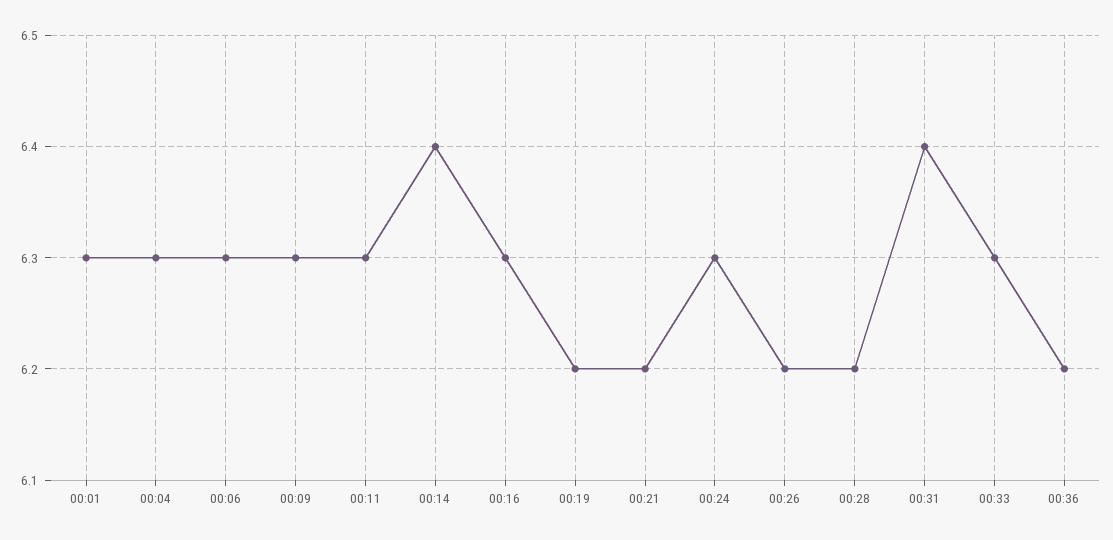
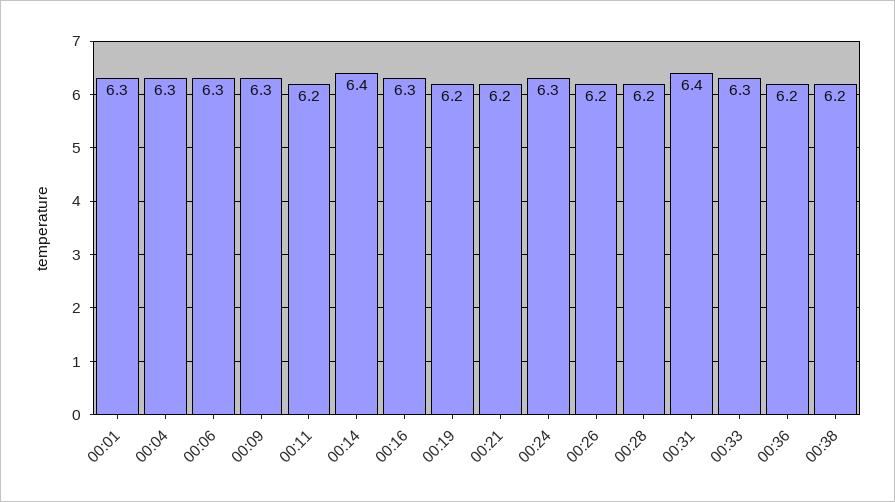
00:11: 6.3 -> 6.2
00:38: none -> 6.2

